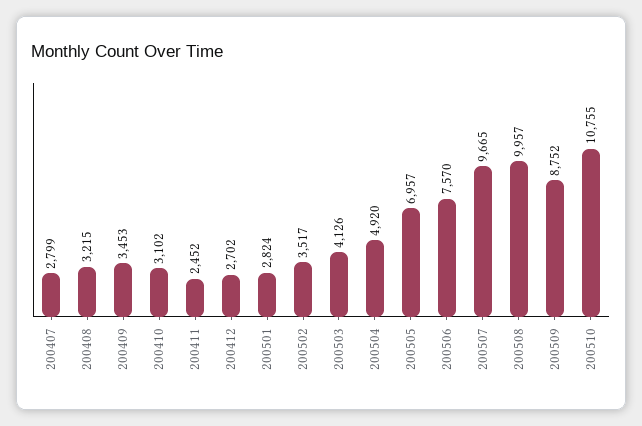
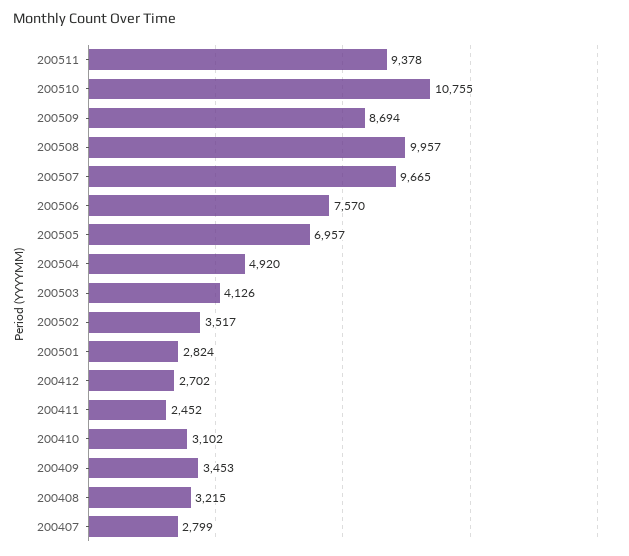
200509: 8752 -> 8694
200511: none -> 9378

